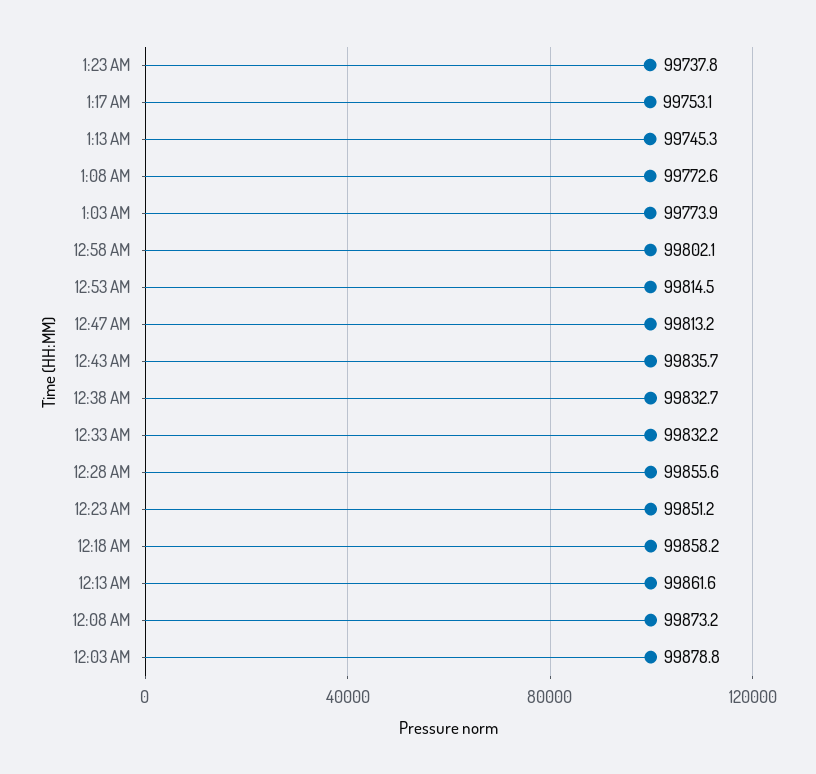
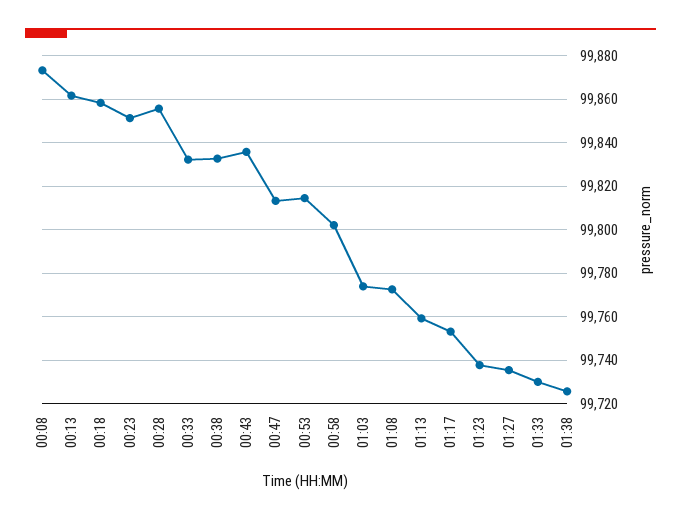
1:13 AM: 99745.3 -> 99760
12:03 AM: 99878.8 -> none
01:27: none -> 99735
01:33: none -> 99730
01:38: none -> 99725

